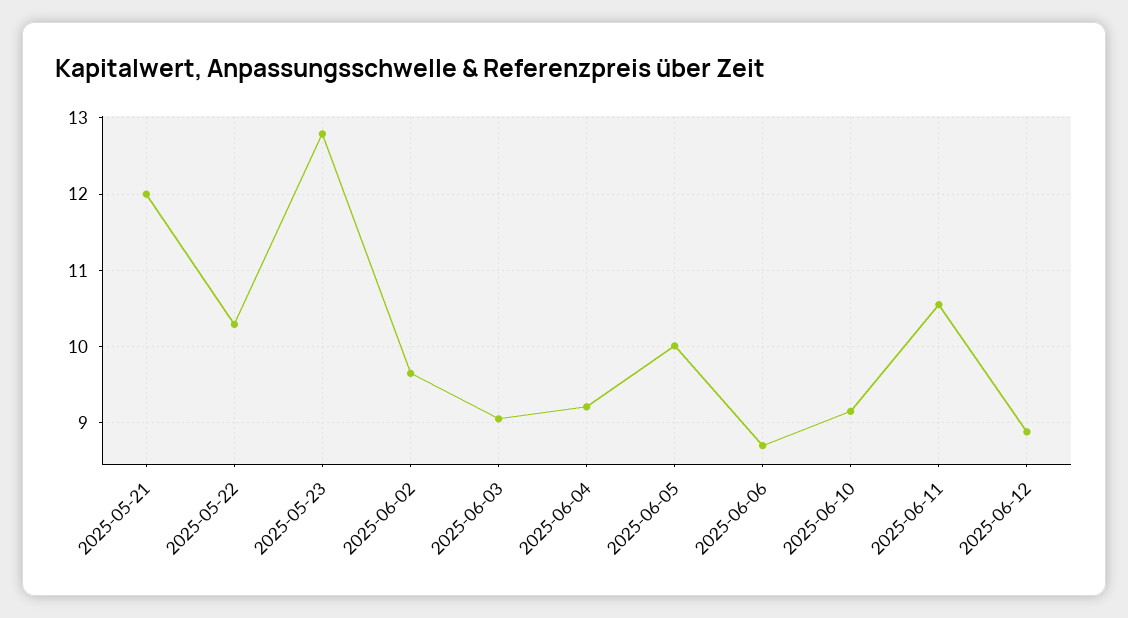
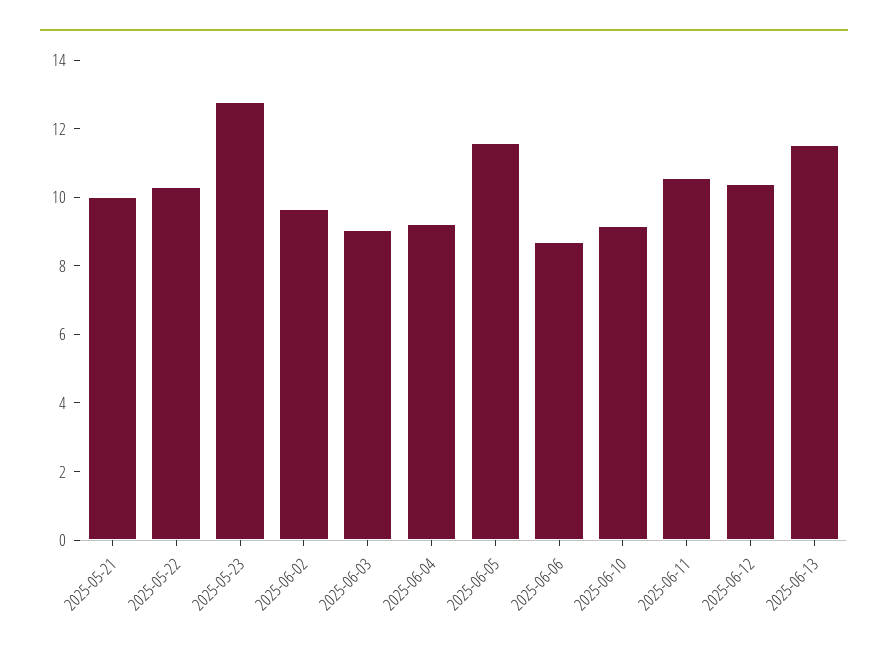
2025-05-21: 12 -> 10
2025-06-05: 10 -> 11.5
2025-06-12: 8.9 -> 10.5
2025-06-13: none -> 11.5

